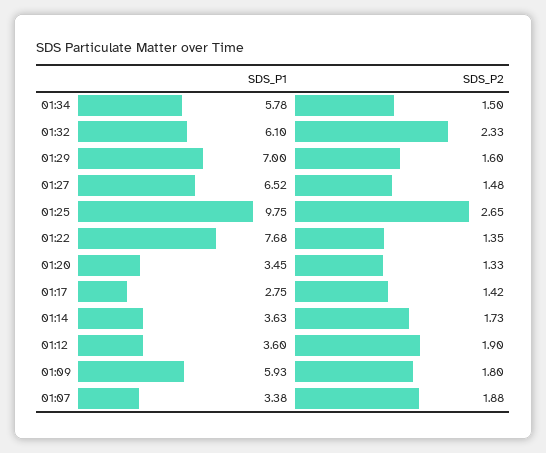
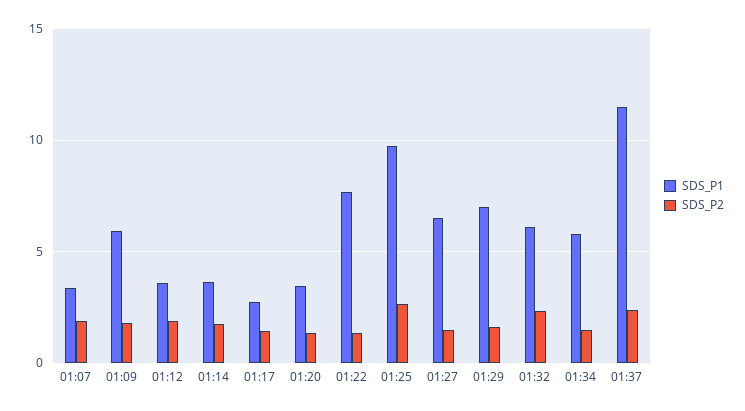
SDS_P1, 01:37: none -> 11.5
SDS_P2, 01:37: none -> 2.5

